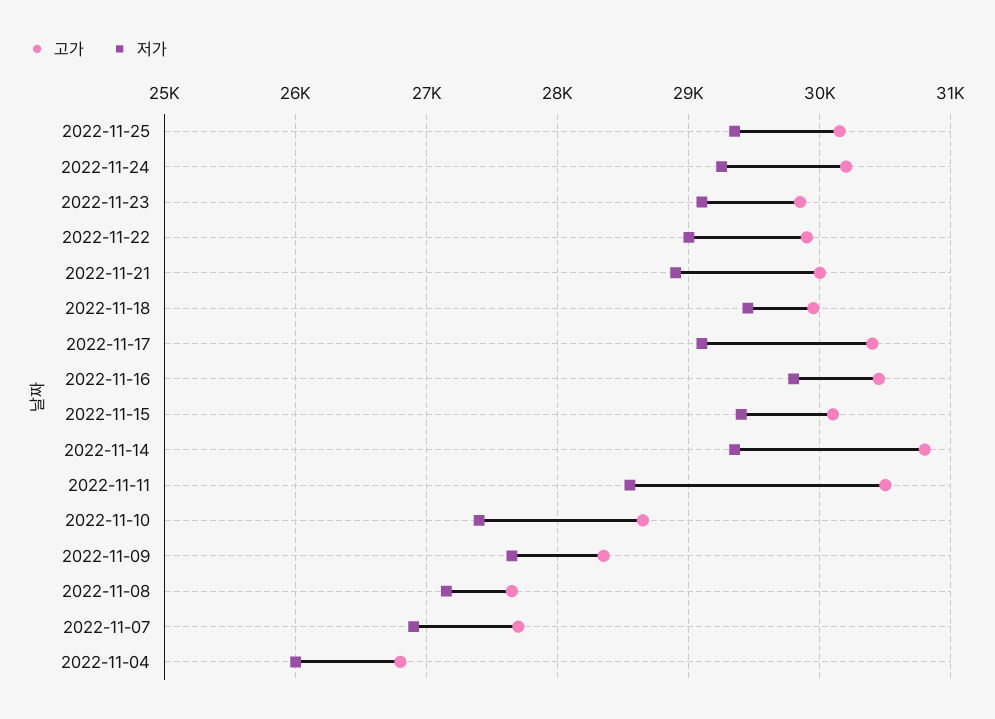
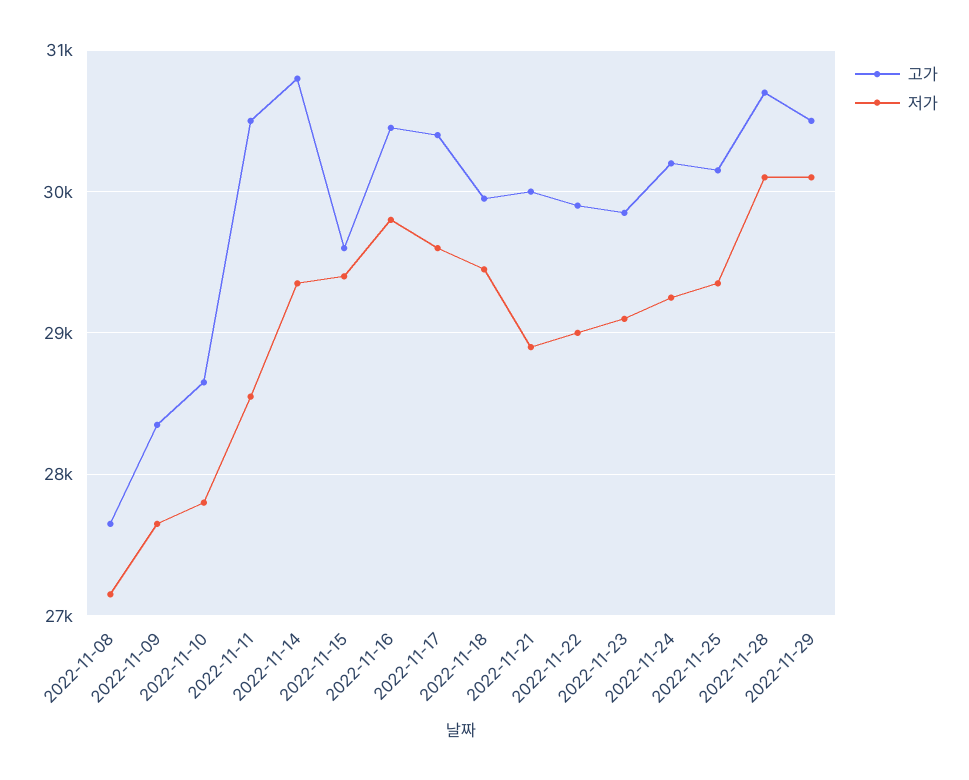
저가, 2022-11-17: 29100 -> 29600
고가, 2022-11-15: 30100 -> 29600
저가, 2022-11-10: 27400 -> 27800
고가, 2022-11-07: 27700 -> none
저가, 2022-11-07: 26900 -> none
고가, 2022-11-04: 26800 -> none
저가, 2022-11-04: 26000 -> none
고가, 2022-11-28: none -> 30700
저가, 2022-11-28: none -> 30100
고가, 2022-11-29: none -> 30500
저가, 2022-11-29: none -> 30100

